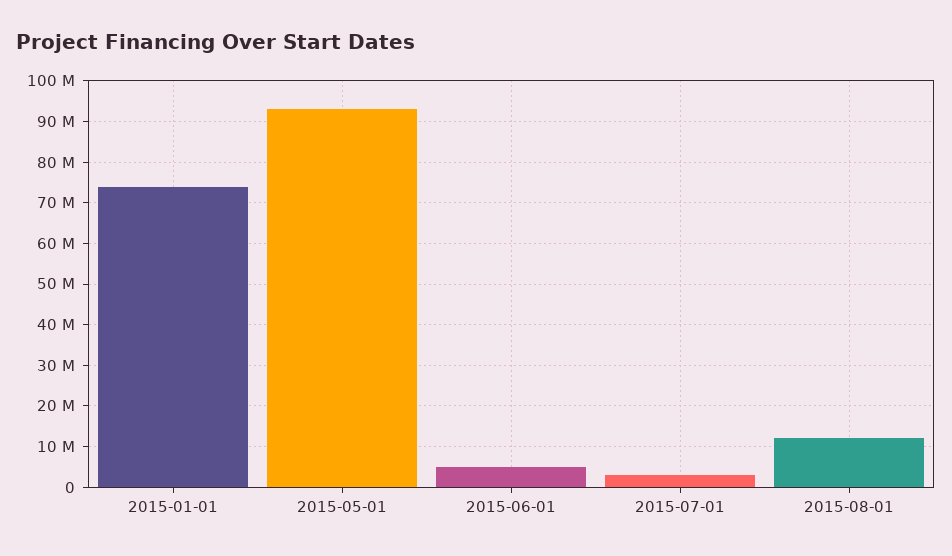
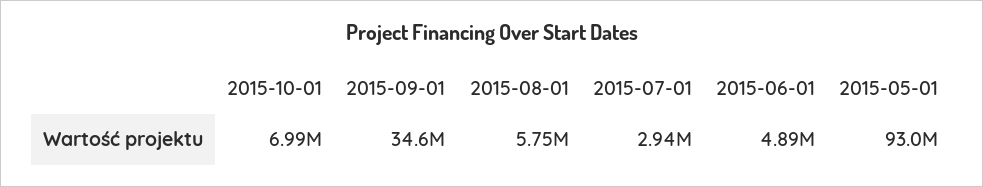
2015-01-01: 74000000 -> none
2015-08-01: 12000000 -> 5750000
2015-10-01: none -> 6990000
2015-09-01: none -> 34600000

